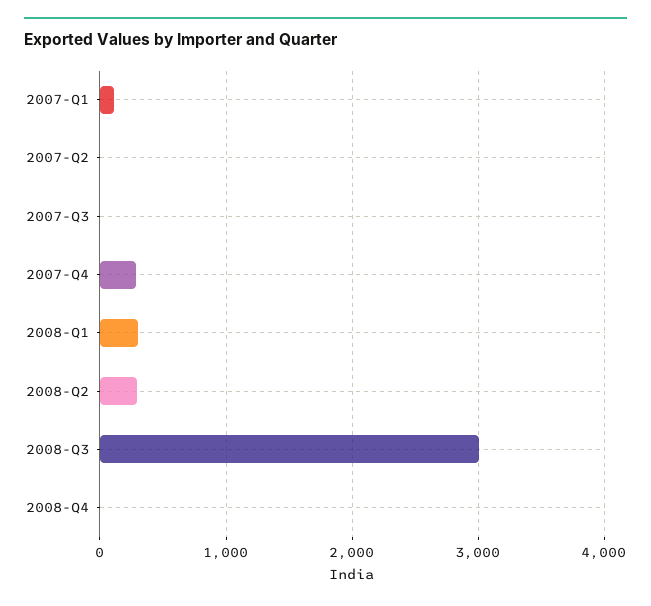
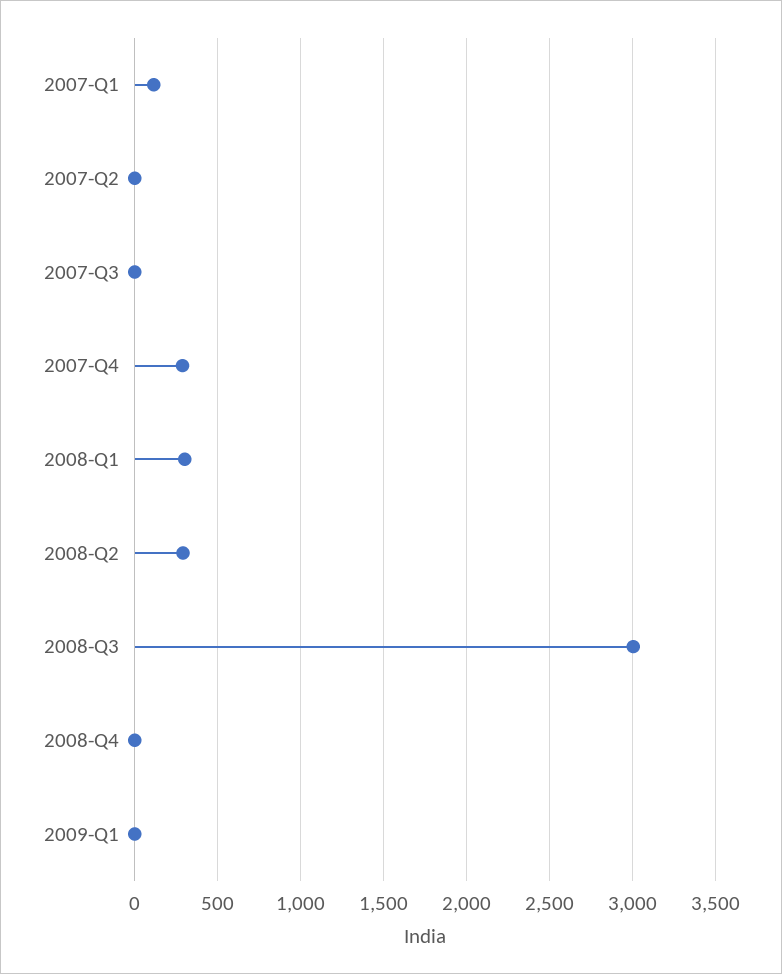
2009-Q1: none -> 0

